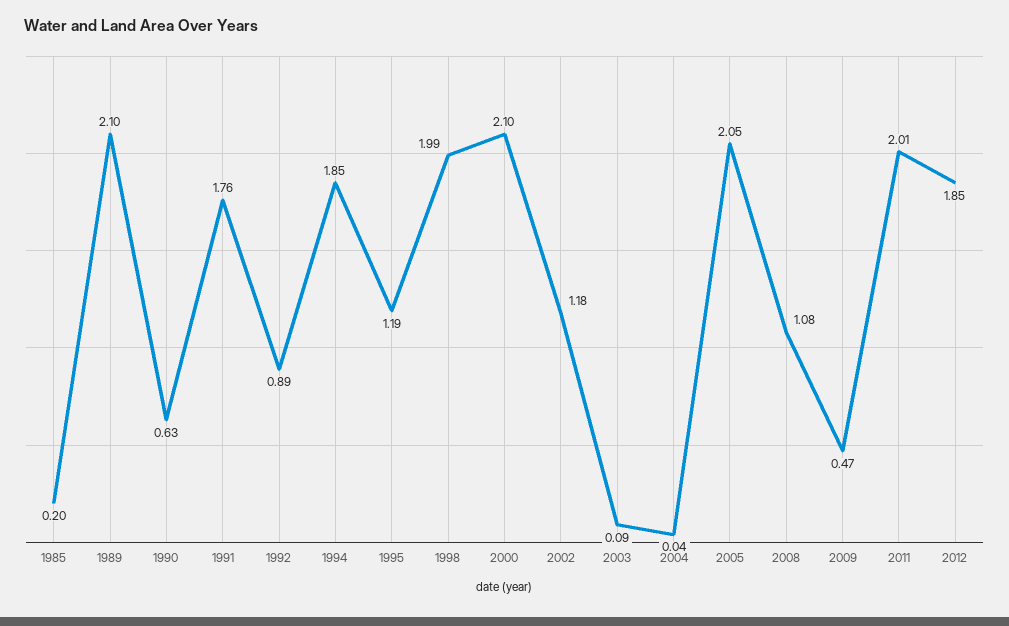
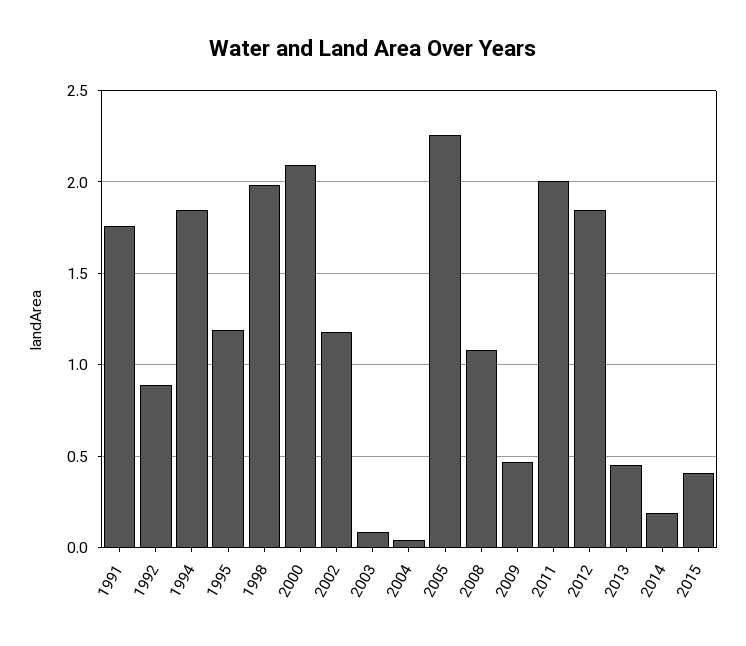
1985: 0.2 -> none
1989: 2.1 -> none
1990: 0.63 -> none
2005: 2.05 -> 2.25
2013: none -> 0.45
2014: none -> 0.2
2015: none -> 0.4

